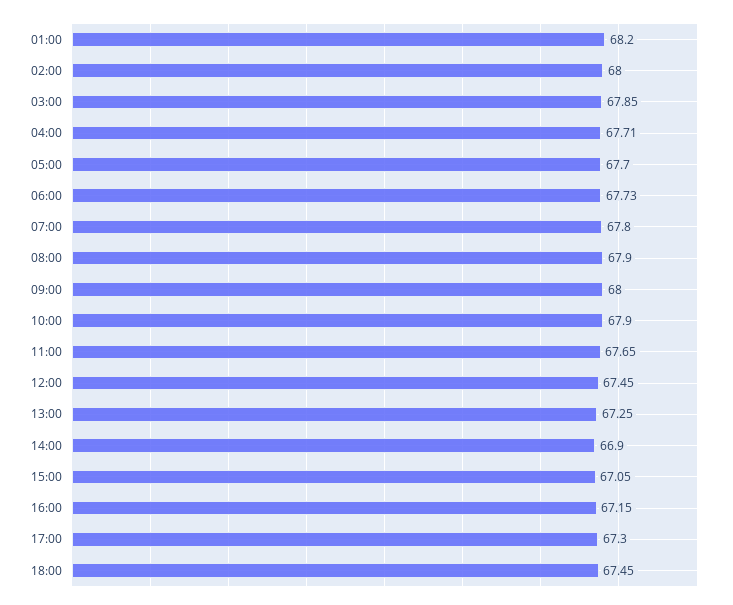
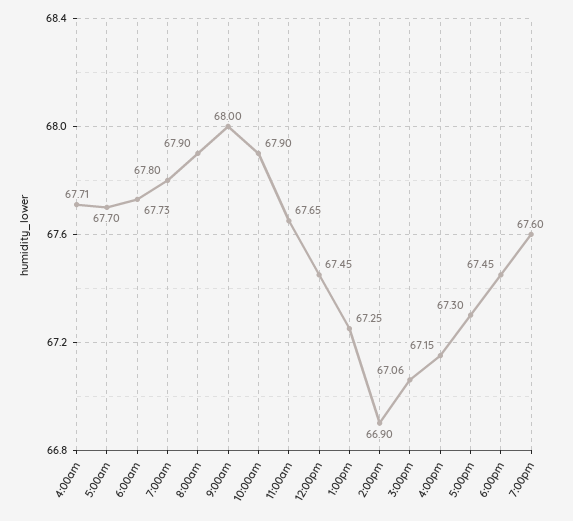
01:00: 68.2 -> none
02:00: 68 -> none
03:00: 67.85 -> none
15:00: 67.05 -> 67.06
7:00pm: none -> 67.6

